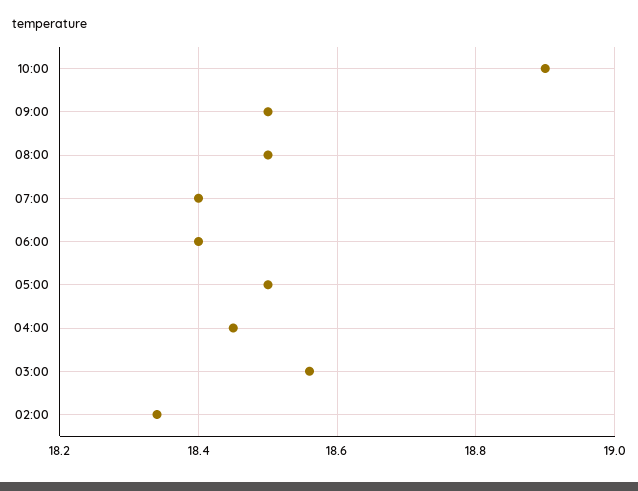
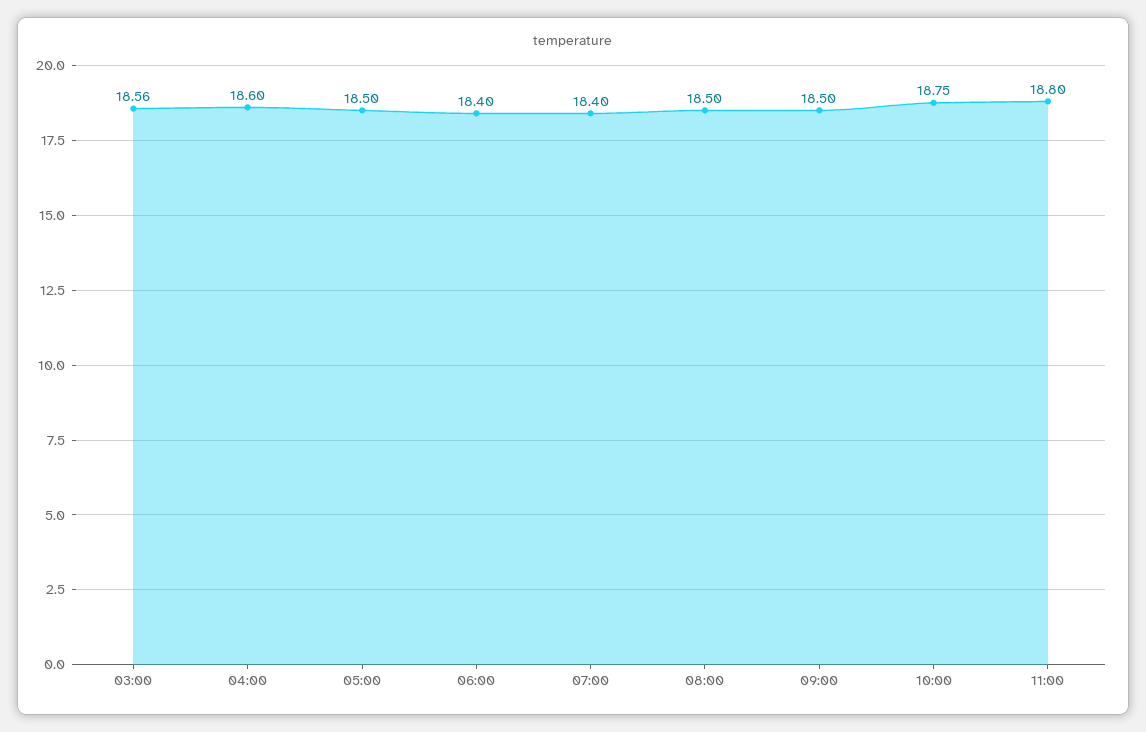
10:00: 18.9 -> 18.75
04:00: 18.45 -> 18.6
02:00: 18.35 -> none
11:00: none -> 18.8

